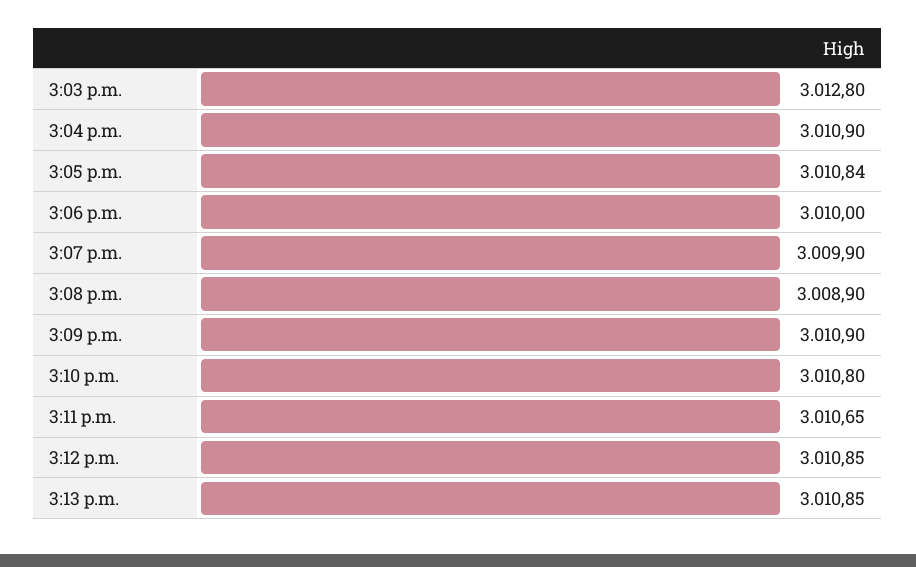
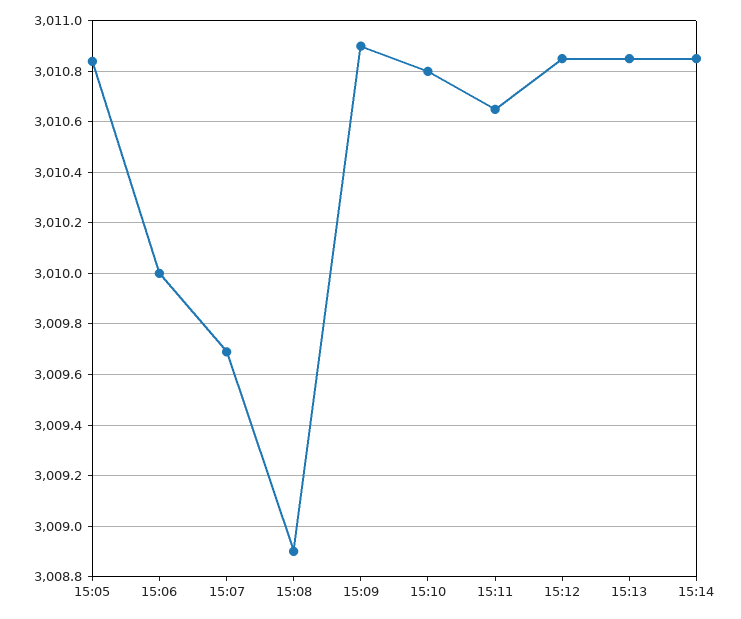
3:03 p.m.: 3012.8 -> none
3:04 p.m.: 3010.9 -> none
3:07 p.m.: 3009.9 -> 3009.7
15:14: none -> 3010.85

